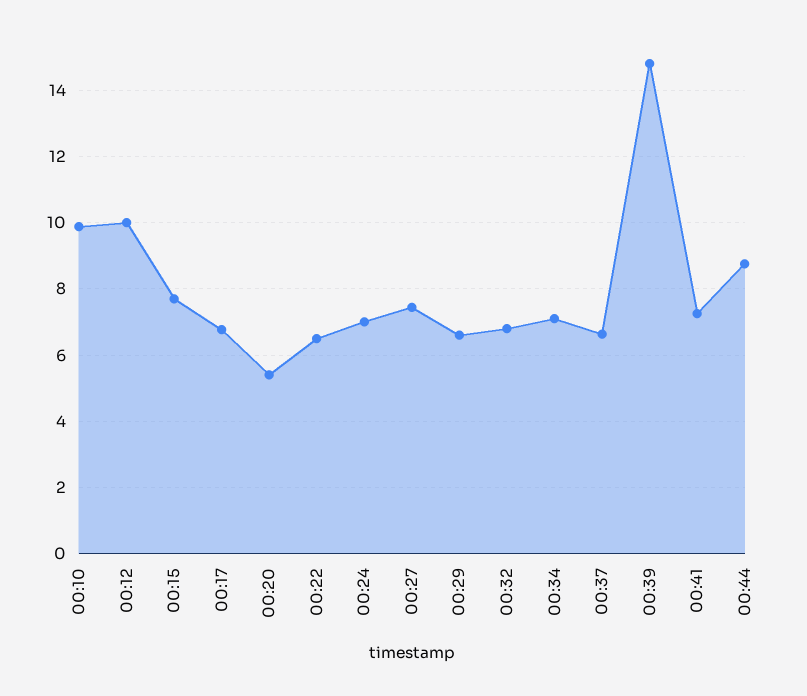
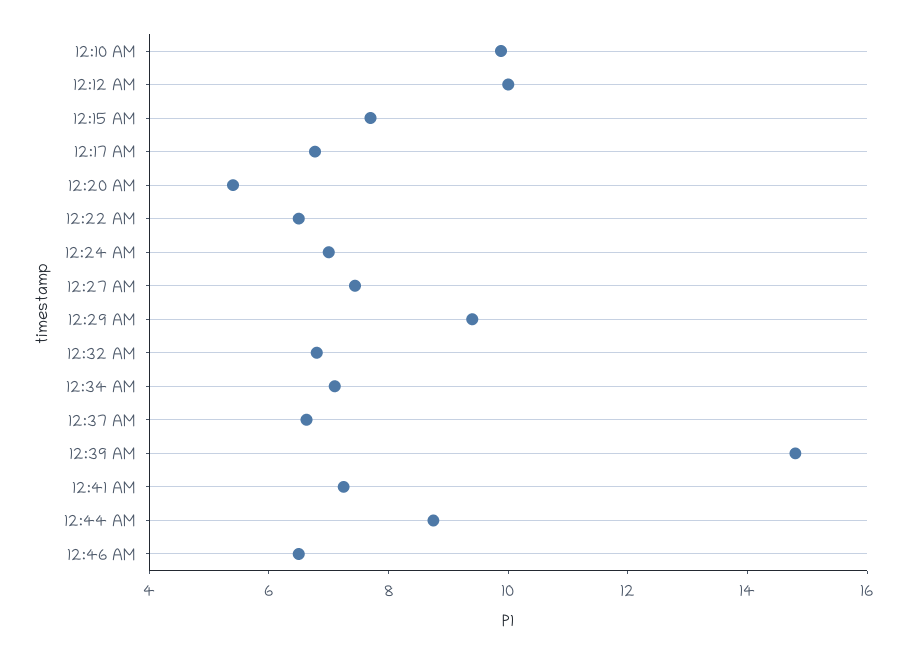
00:29: 6.6 -> 9.5
12:46 AM: none -> 6.5

